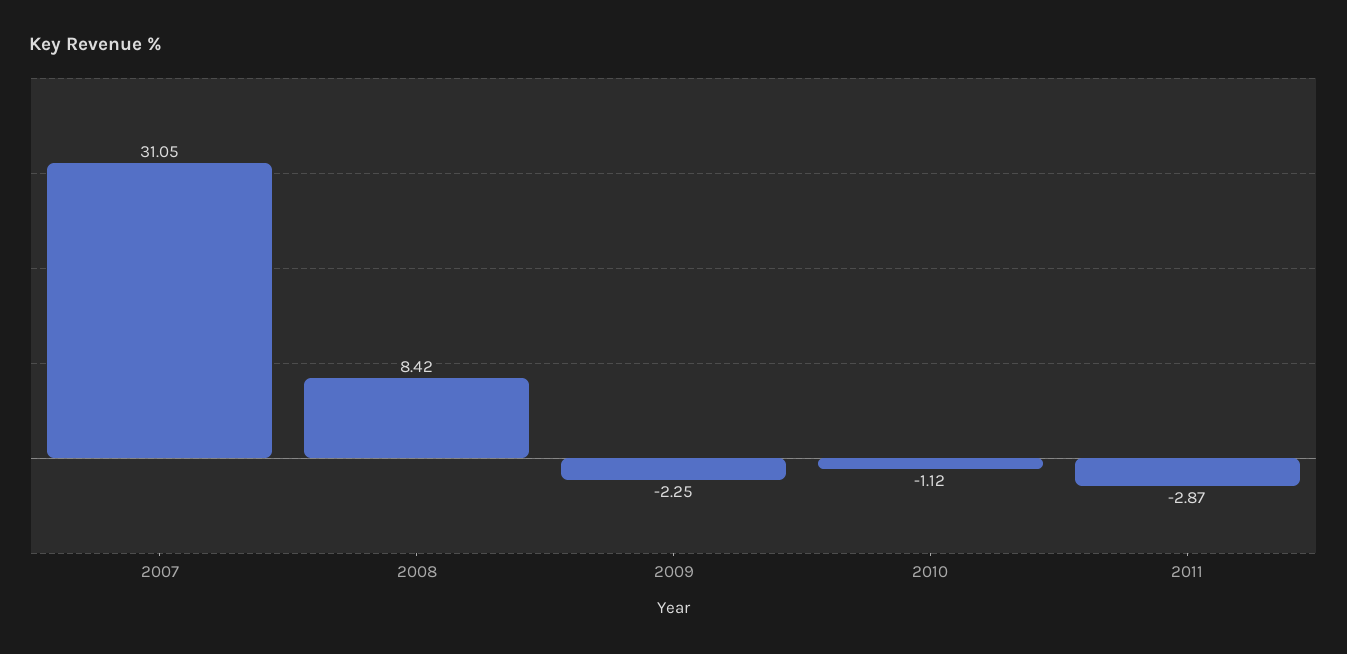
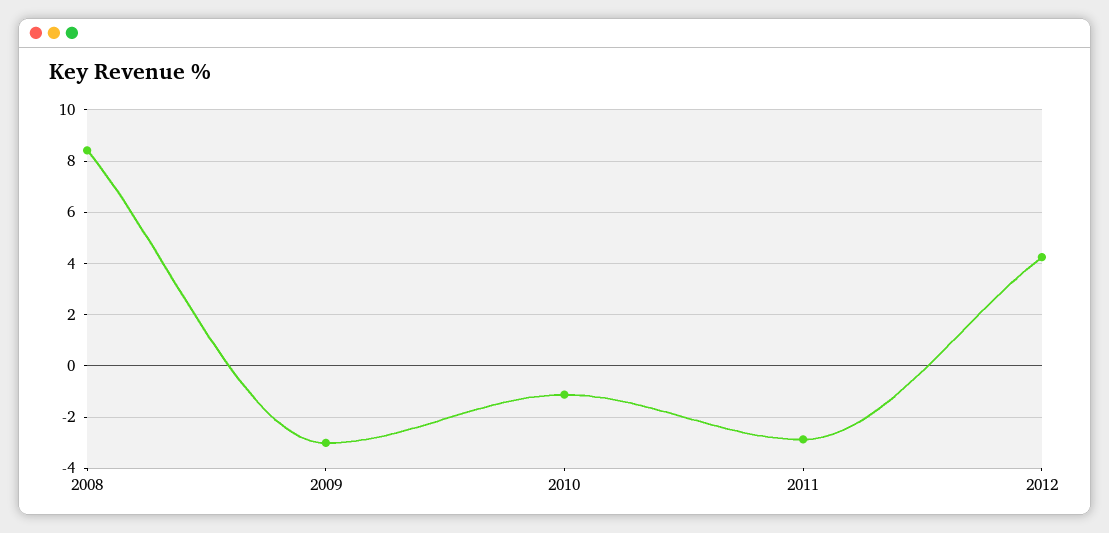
2007: 31.05 -> none
2009: -2.25 -> -3
2012: none -> 4.25

